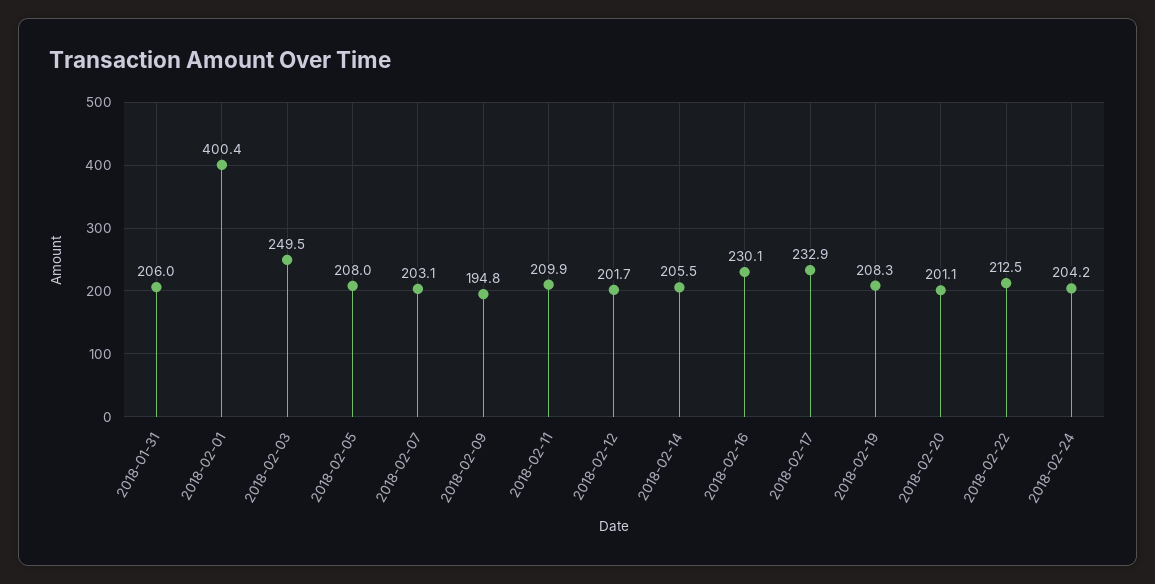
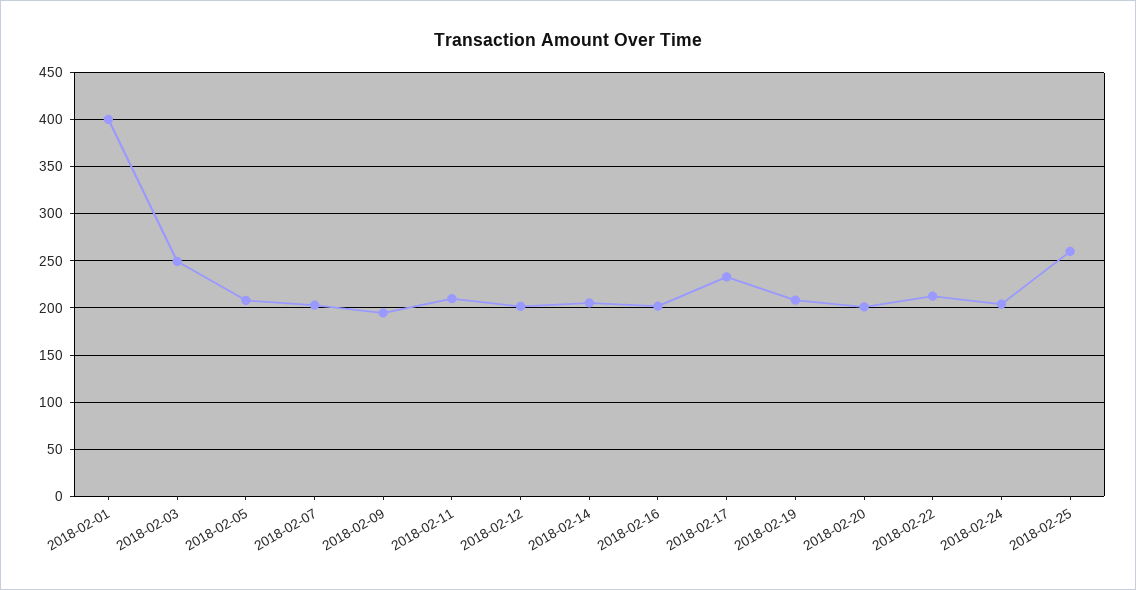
2018-01-31: 206 -> none
2018-02-16: 230.1 -> 200
2018-02-25: none -> 260

